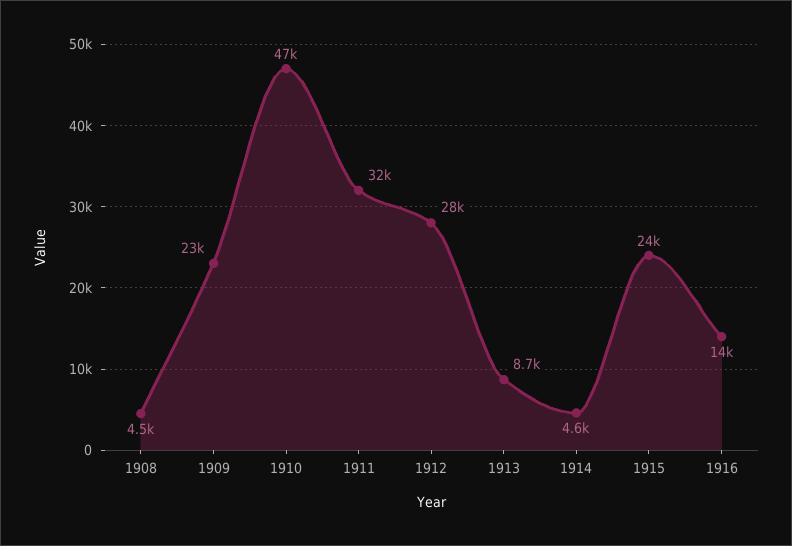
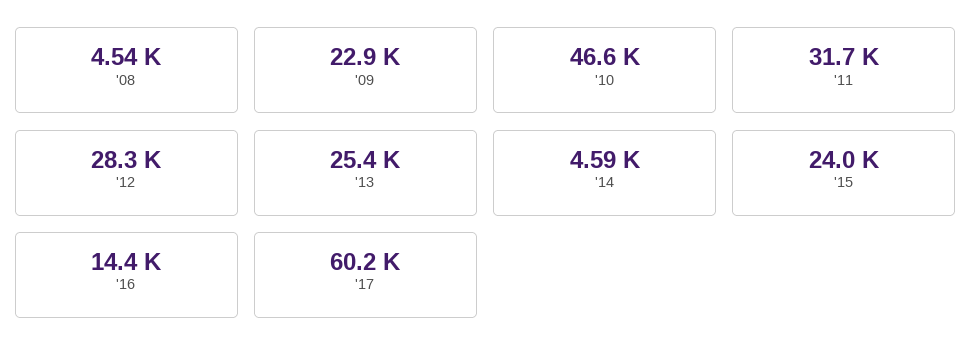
1913: 8700 -> 25400
'17: none -> 60200

